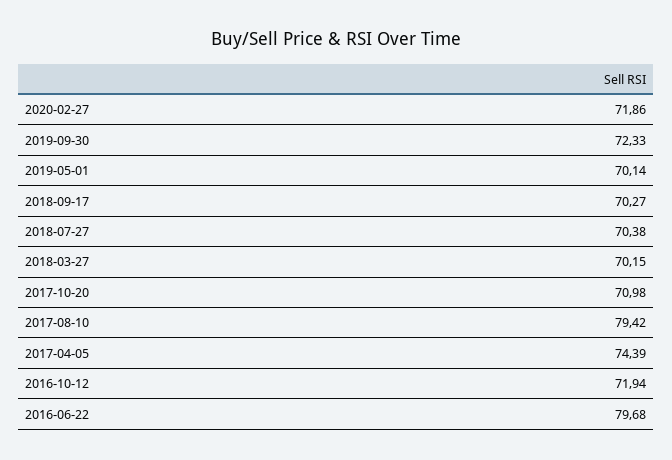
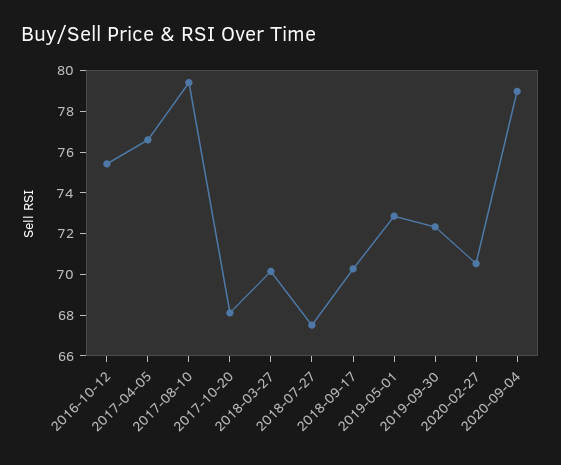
2020-02-27: 71.86 -> 70.5
2019-05-01: 70.14 -> 73
2018-07-27: 70.38 -> 67.5
2017-10-20: 70.98 -> 68
2017-04-05: 74.39 -> 76.5
2016-10-12: 71.94 -> 75.5
2016-06-22: 79.68 -> none
2020-09-04: none -> 79

